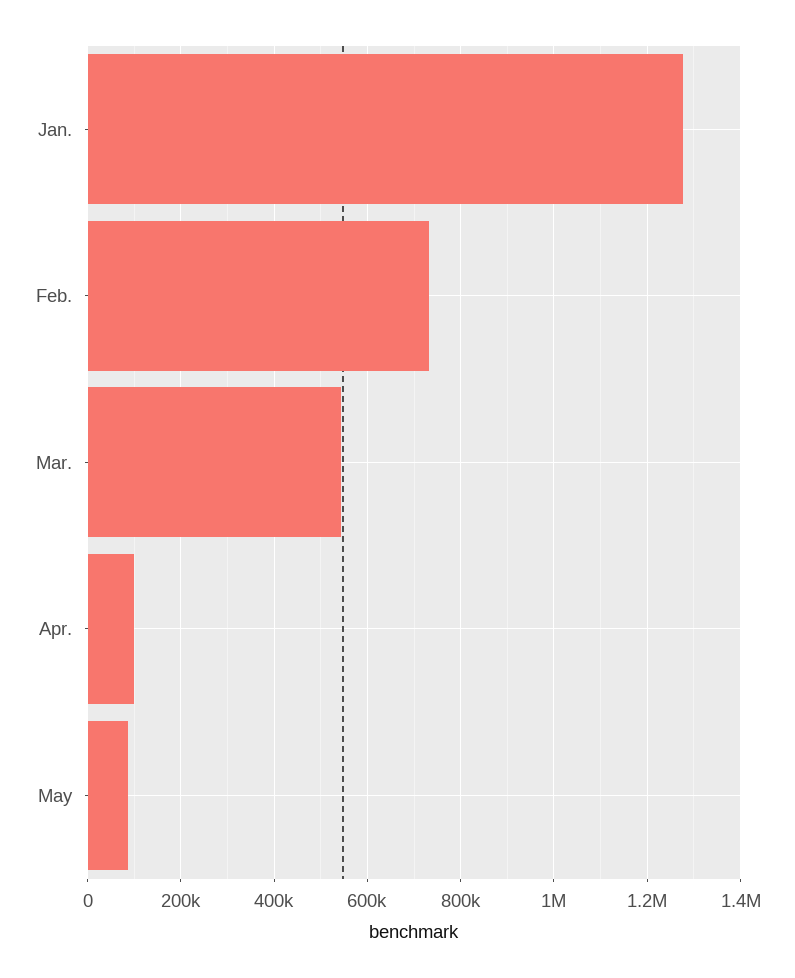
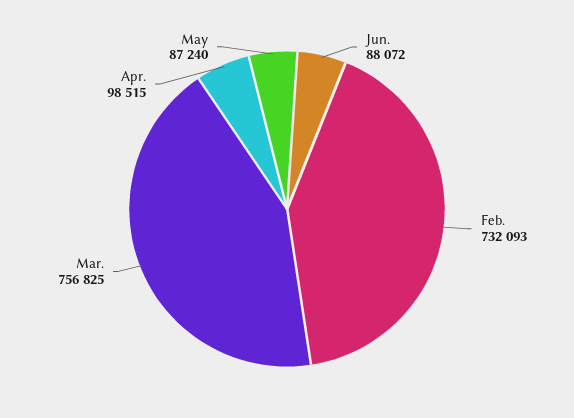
Jan.: 1280000 -> none
Mar.: 540000 -> 756825
Jun.: none -> 88072

